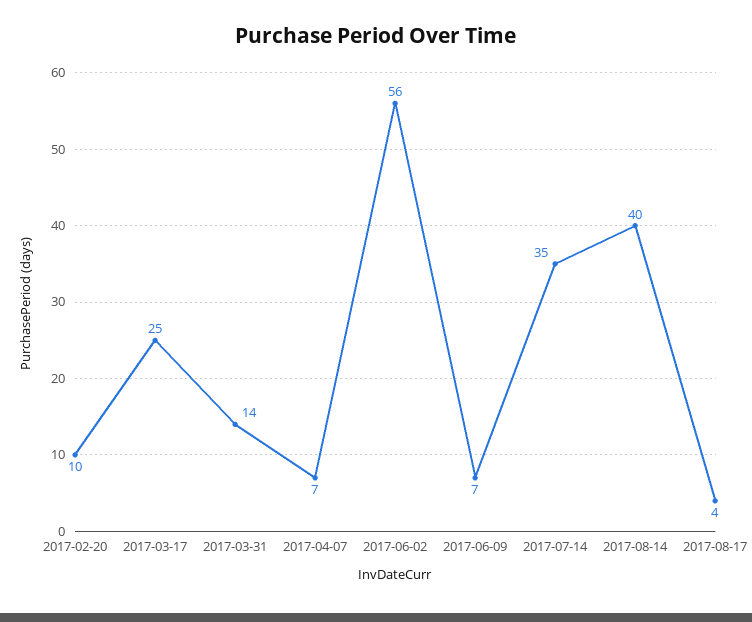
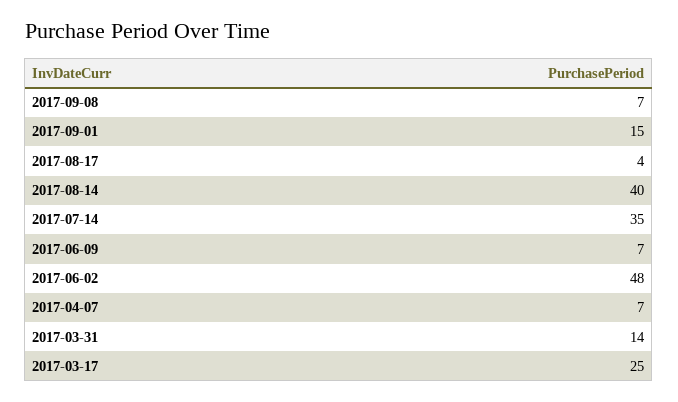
2017-02-20: 10 -> none
2017-06-02: 56 -> 48
2017-09-08: none -> 7
2017-09-01: none -> 15

